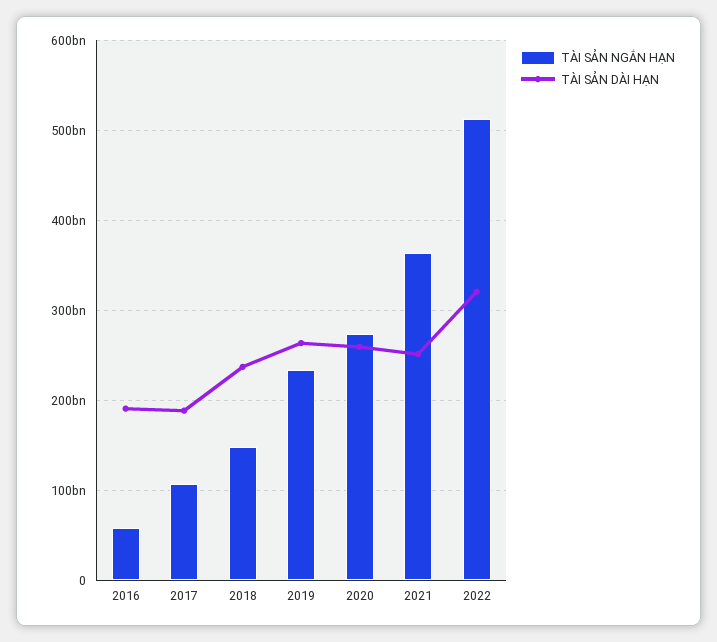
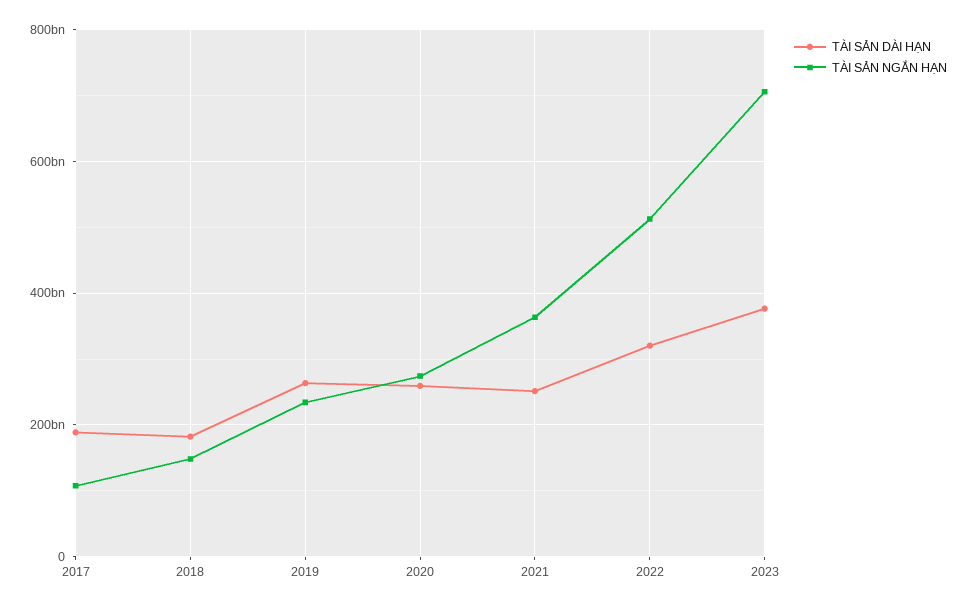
TÀI SẢN NGẮN HẠN, 2016: 60000000000 -> none
TÀI SẢN DÀI HẠN, 2016: 190000000000 -> none
TÀI SẢN DÀI HẠN, 2018: 240000000000 -> 180000000000
TÀI SẢN DÀI HẠN, 2023: none -> 380000000000
TÀI SẢN NGẮN HẠN, 2023: none -> 700000000000

